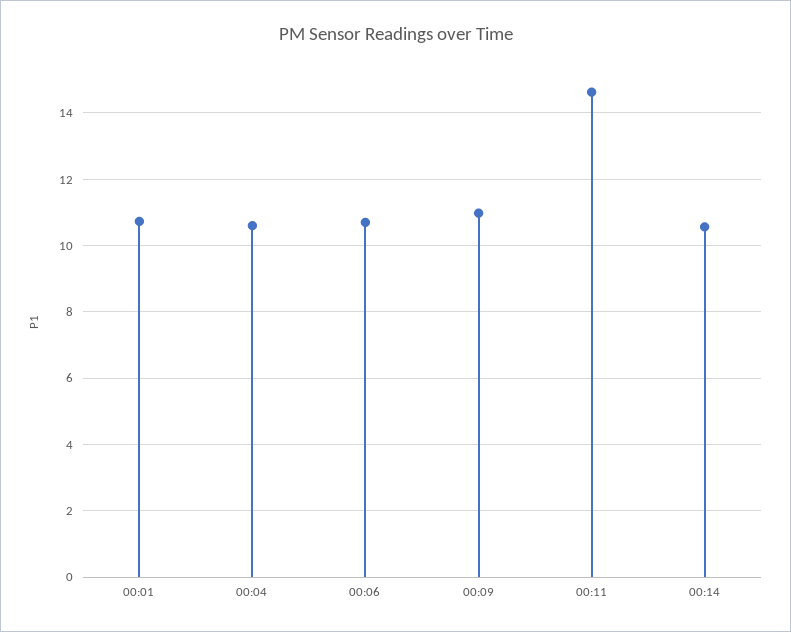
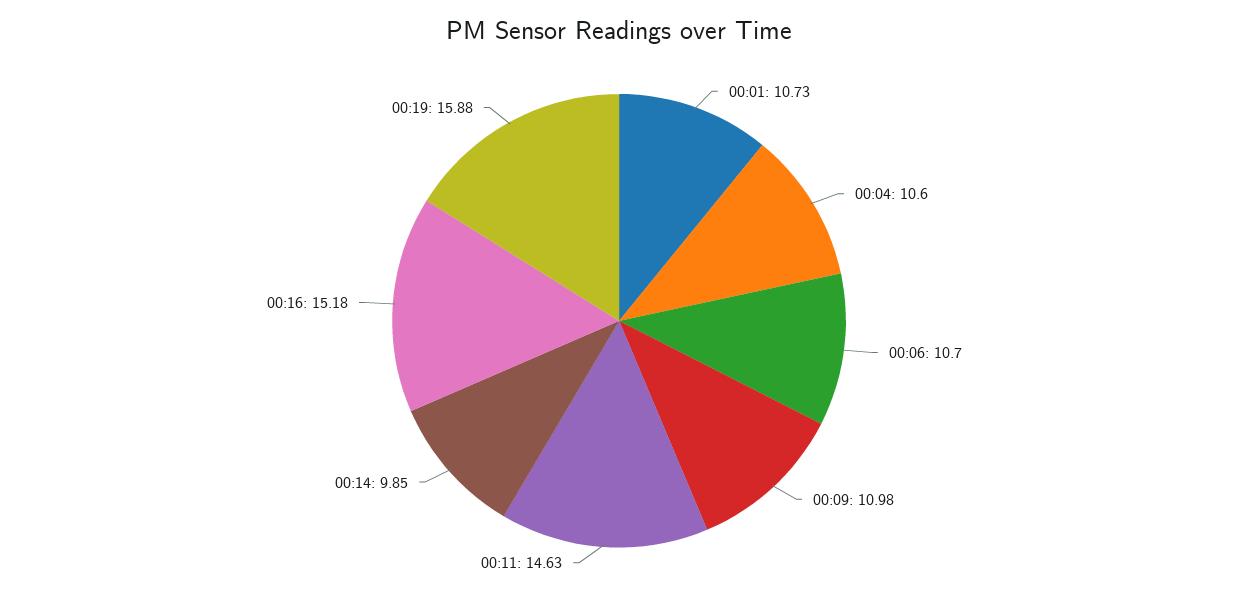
00:14: 10.6 -> 9.85
00:16: none -> 15.18
00:19: none -> 15.88

